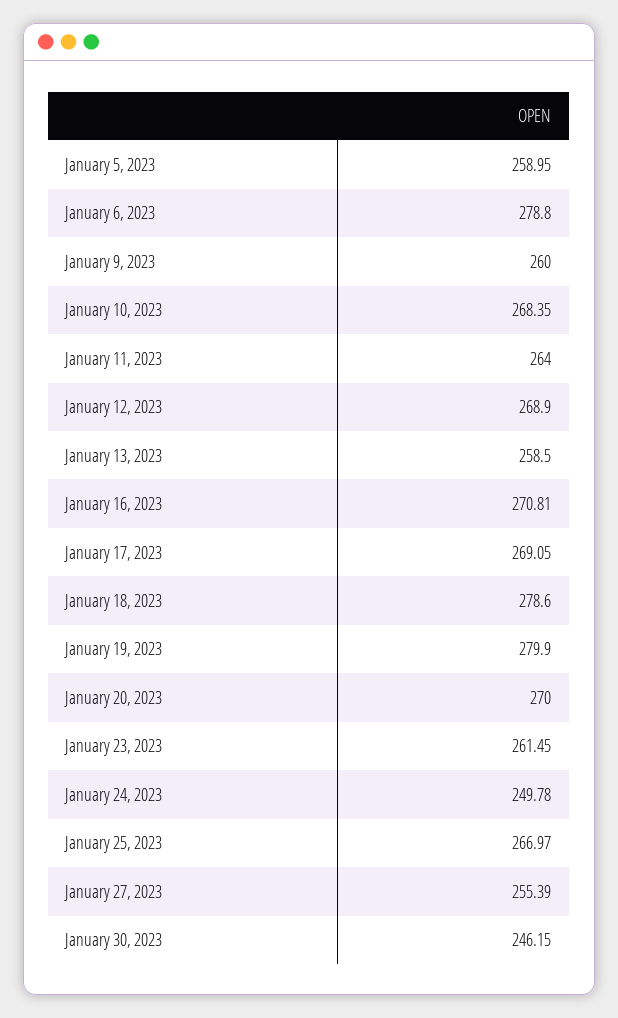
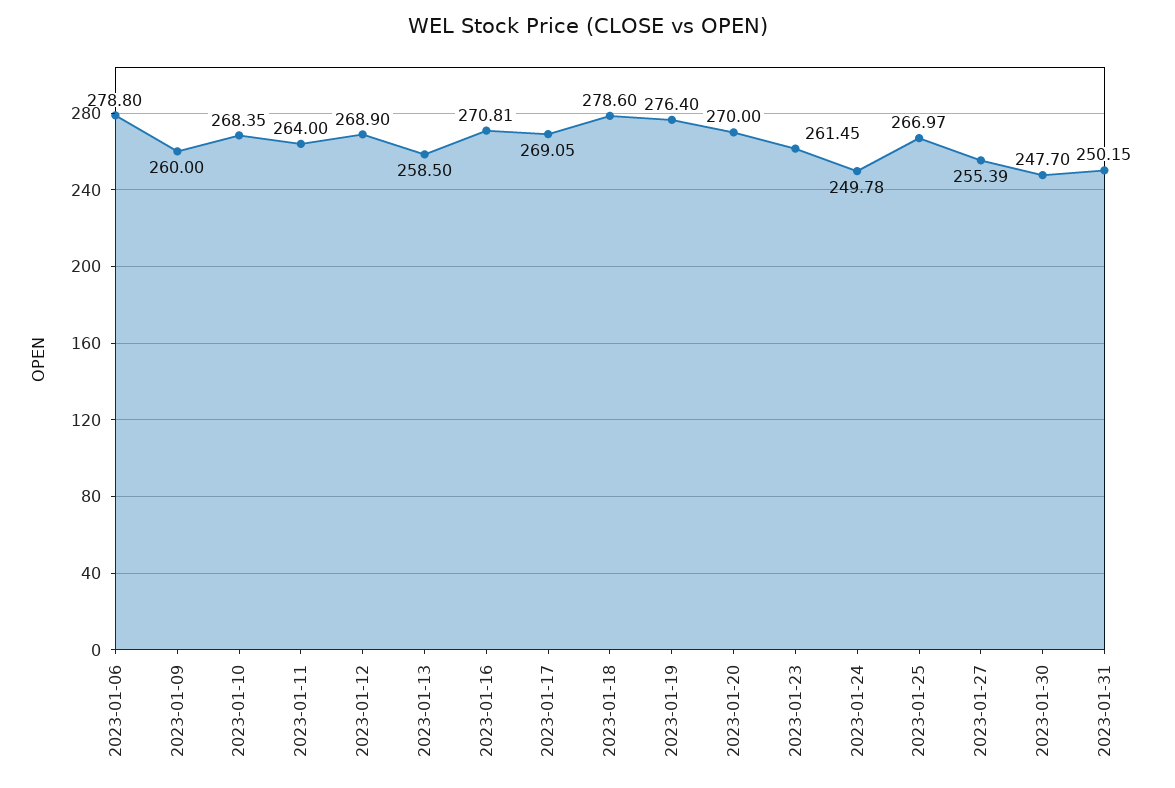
January 5, 2023: 258.95 -> none
January 19, 2023: 279.9 -> 276.4
January 30, 2023: 246.15 -> 247.7
2023-01-31: none -> 250.15

